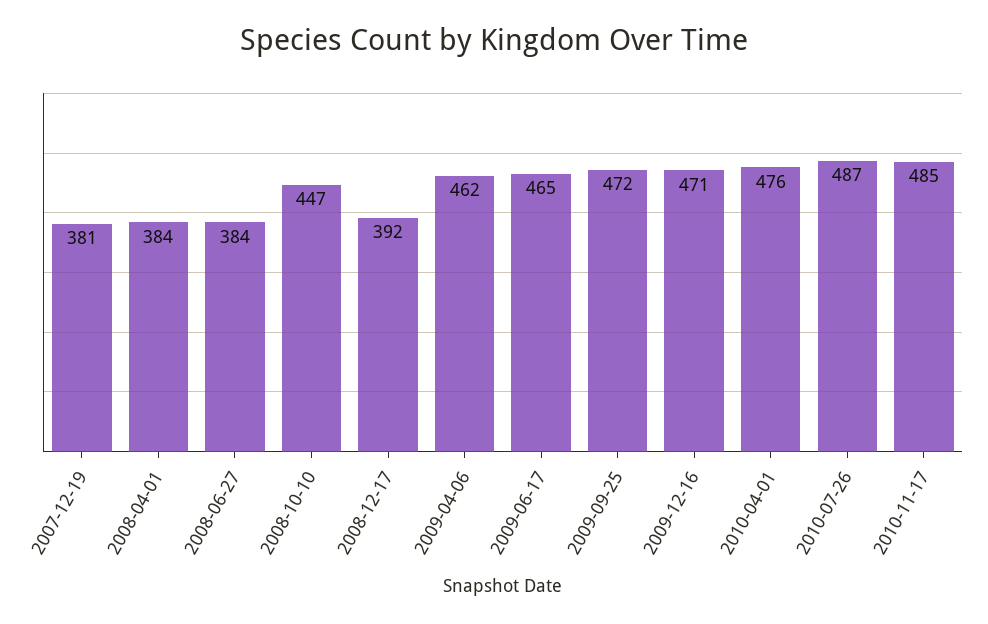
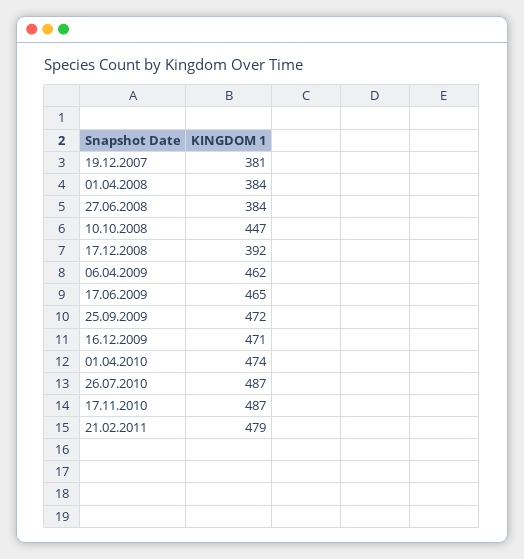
2010-04-01: 476 -> 474
2010-11-17: 485 -> 487
21.02.2011: none -> 479

